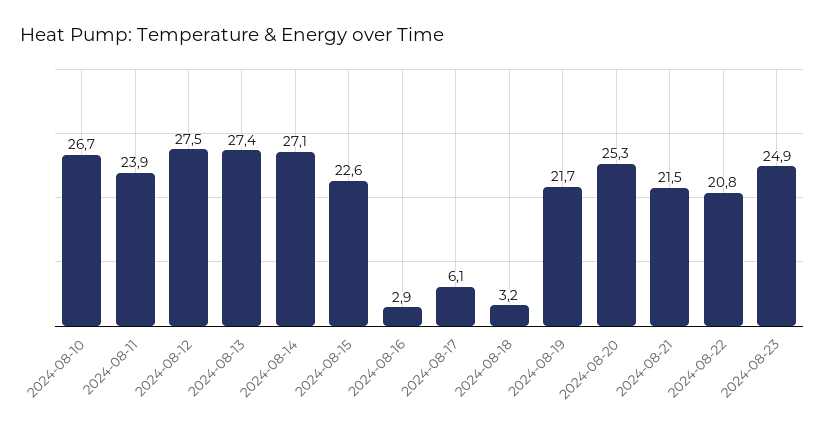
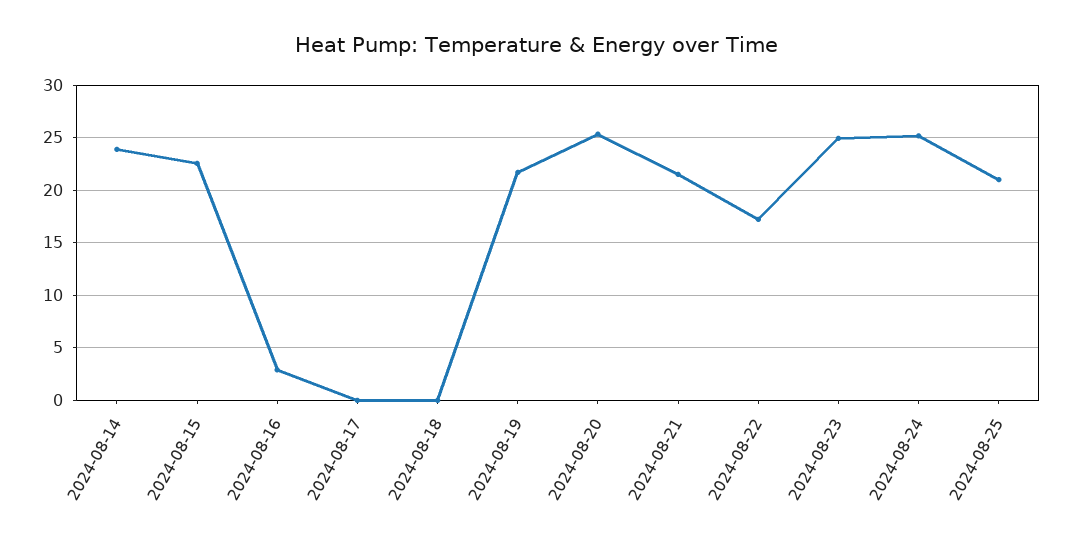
2024-08-10: 26.7 -> none
2024-08-11: 23.9 -> none
2024-08-12: 27.5 -> none
2024-08-13: 27.4 -> none
2024-08-14: 27.1 -> 24
2024-08-17: 6.1 -> 0
2024-08-18: 3.2 -> 0
2024-08-22: 20.8 -> 17
2024-08-24: none -> 25
2024-08-25: none -> 21

